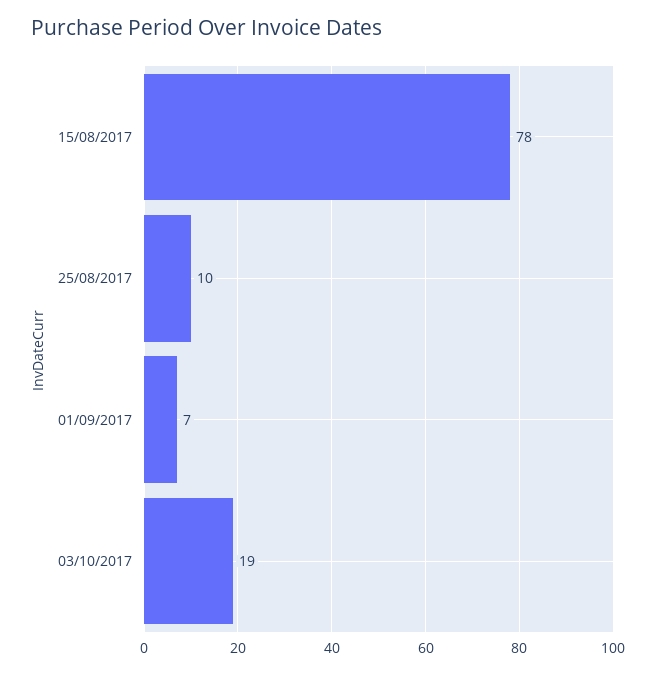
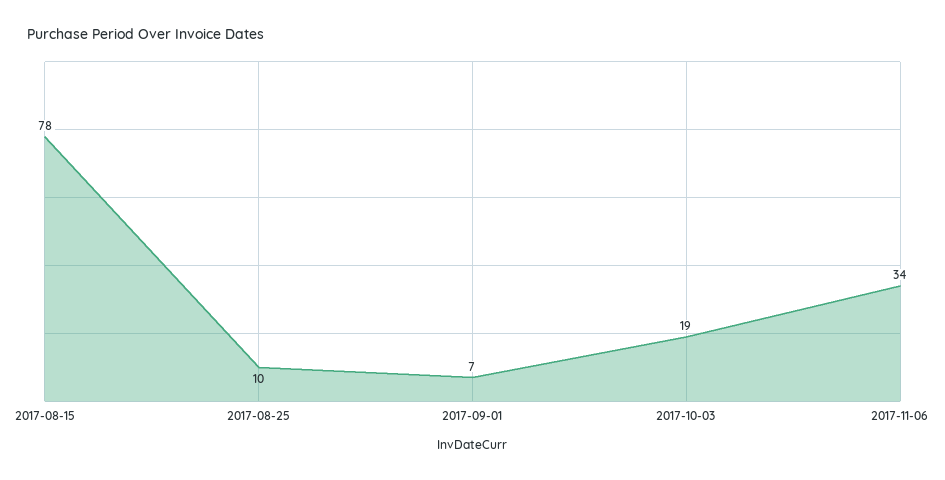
2017-11-06: none -> 34

